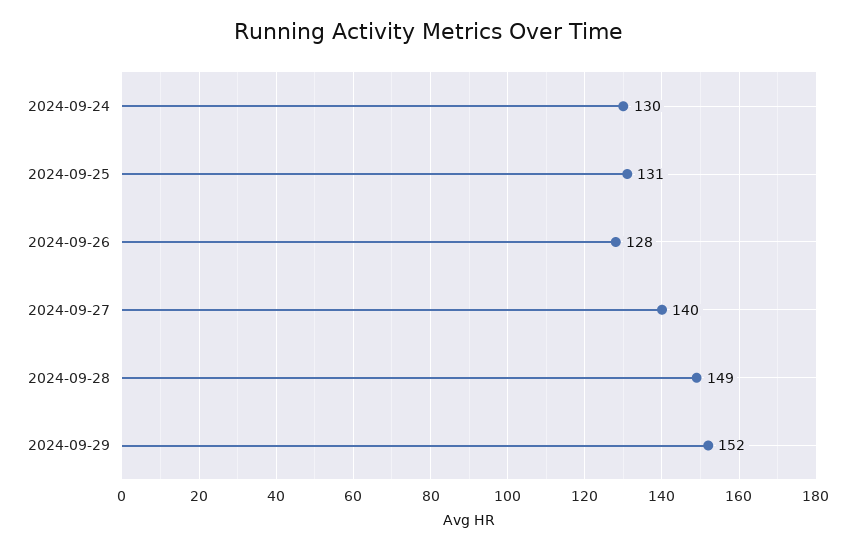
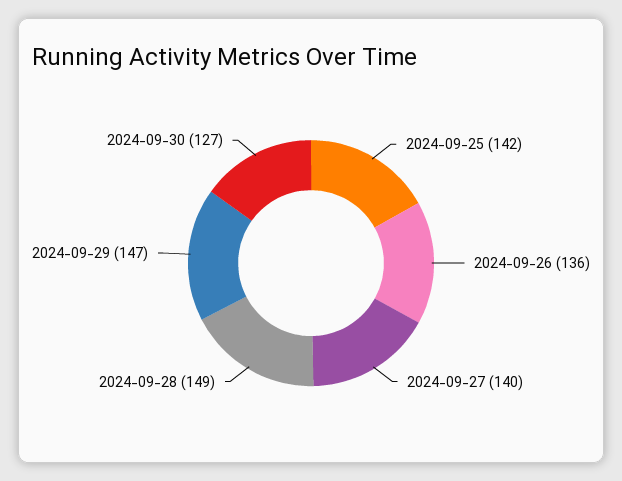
2024-09-24: 130 -> none
2024-09-25: 131 -> 142
2024-09-26: 128 -> 136
2024-09-29: 152 -> 147
2024-09-30: none -> 127

